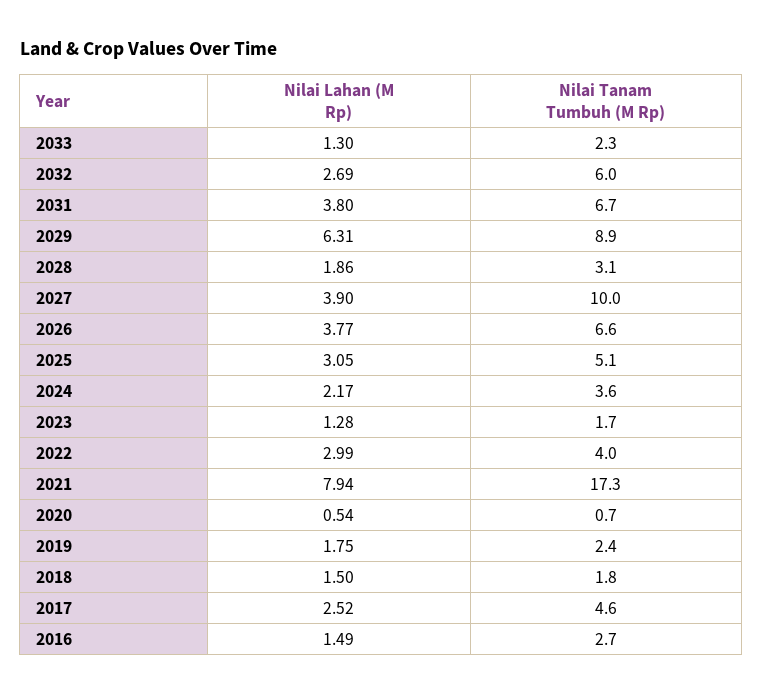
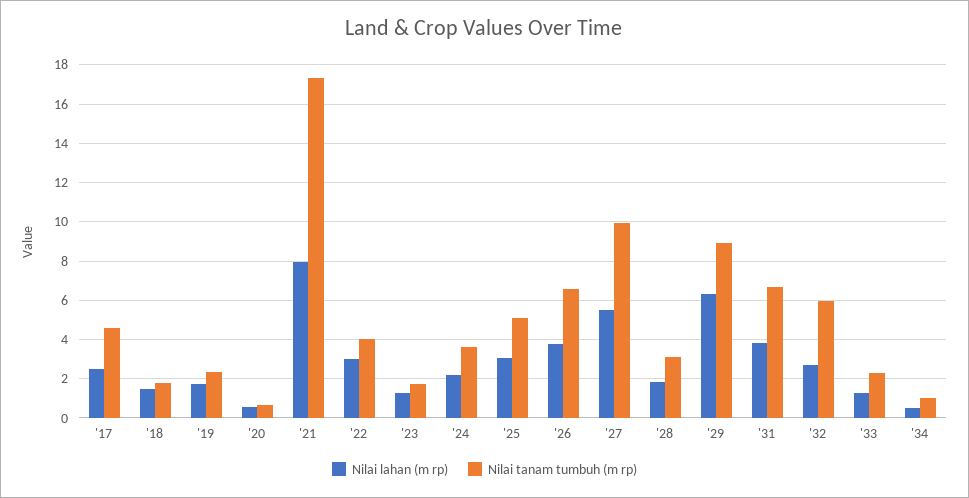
Nilai Lahan (M Rp), 2027: 3.9 -> 5.5
Nilai Lahan (M Rp), 2016: 1.49 -> none
Nilai Tanam Tumbuh (M Rp), 2016: 2.7 -> none
Nilai Lahan (M Rp), '34: none -> 0.5
Nilai Tanam Tumbuh (M Rp), '34: none -> 1

